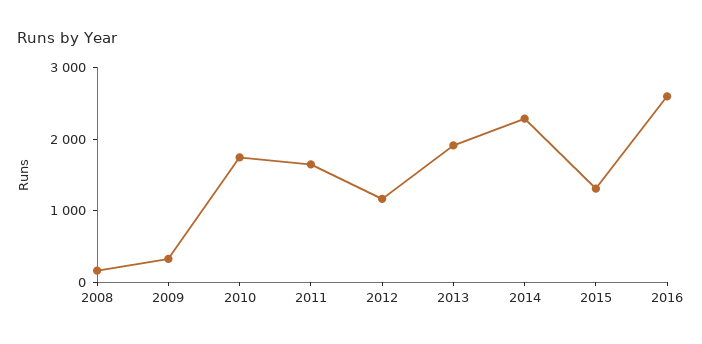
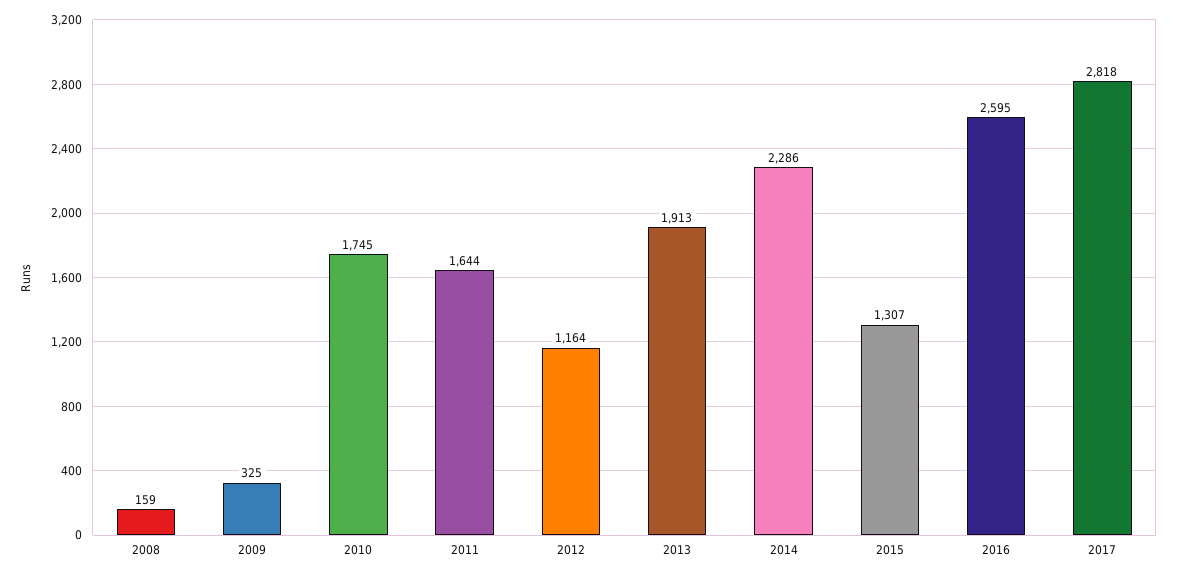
2017: none -> 2818

